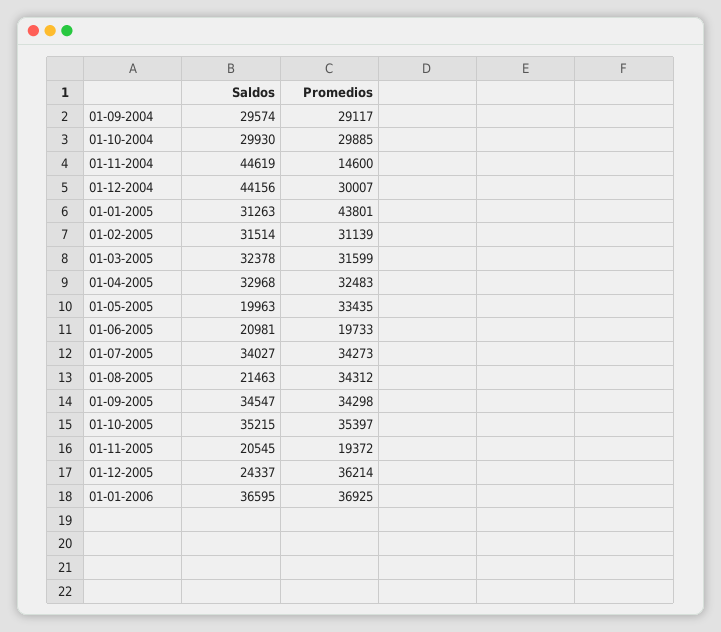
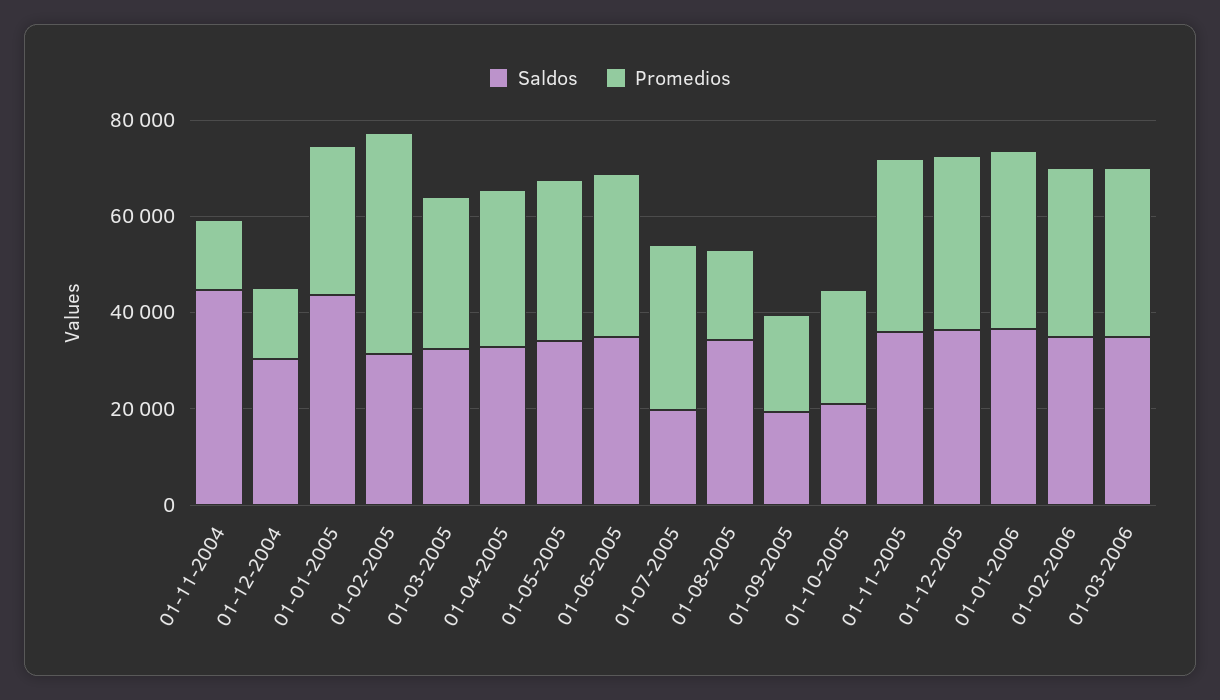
Saldos, 01-09-2004: 29574 -> none
Promedios, 01-09-2004: 29117 -> none
Saldos, 01-10-2004: 29930 -> none
Promedios, 01-10-2004: 29885 -> none
Saldos, 01-12-2004: 44156 -> 30000
Promedios, 01-12-2004: 30007 -> 15000
Saldos, 01-01-2005: 31263 -> 45000
Promedios, 01-01-2005: 43801 -> 30000
Promedios, 01-02-2005: 31139 -> 45000
Saldos, 01-05-2005: 19963 -> 35000
Saldos, 01-06-2005: 20981 -> 35000
Promedios, 01-06-2005: 19733 -> 35000
Saldos, 01-07-2005: 34027 -> 20000
Saldos, 01-08-2005: 21463 -> 35000
Promedios, 01-08-2005: 34312 -> 20000
Saldos, 01-09-2005: 34547 -> 20000
Promedios, 01-09-2005: 34298 -> 20000
Saldos, 01-10-2005: 35215 -> 20000
Promedios, 01-10-2005: 35397 -> 25000
Saldos, 01-11-2005: 20545 -> 35000
Promedios, 01-11-2005: 19372 -> 35000
Saldos, 01-12-2005: 24337 -> 35000
Saldos, 01-02-2006: none -> 35000
Promedios, 01-02-2006: none -> 35000
Saldos, 01-03-2006: none -> 35000
Promedios, 01-03-2006: none -> 35000

